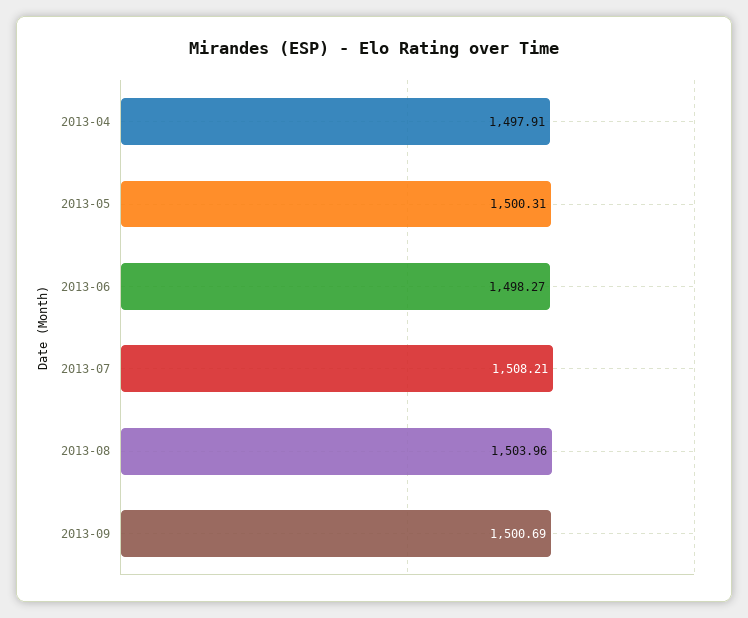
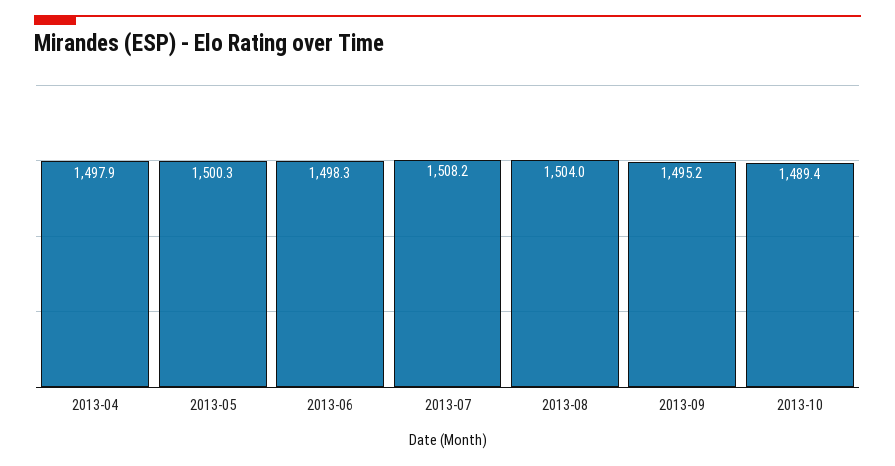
2013-09: 1500.69 -> 1495.2
2013-10: none -> 1489.4

